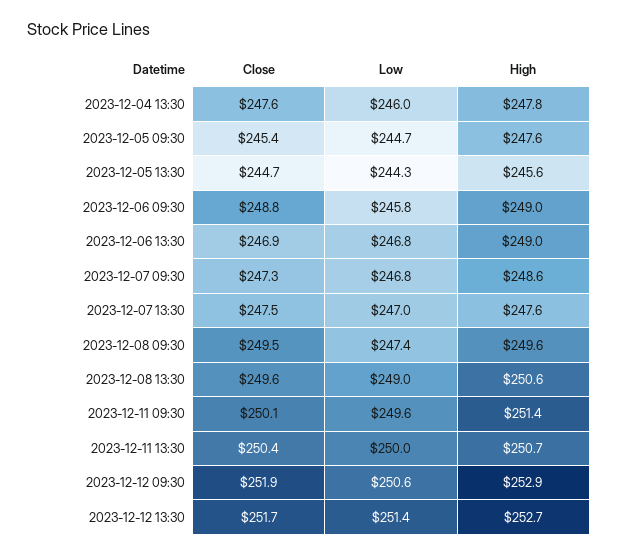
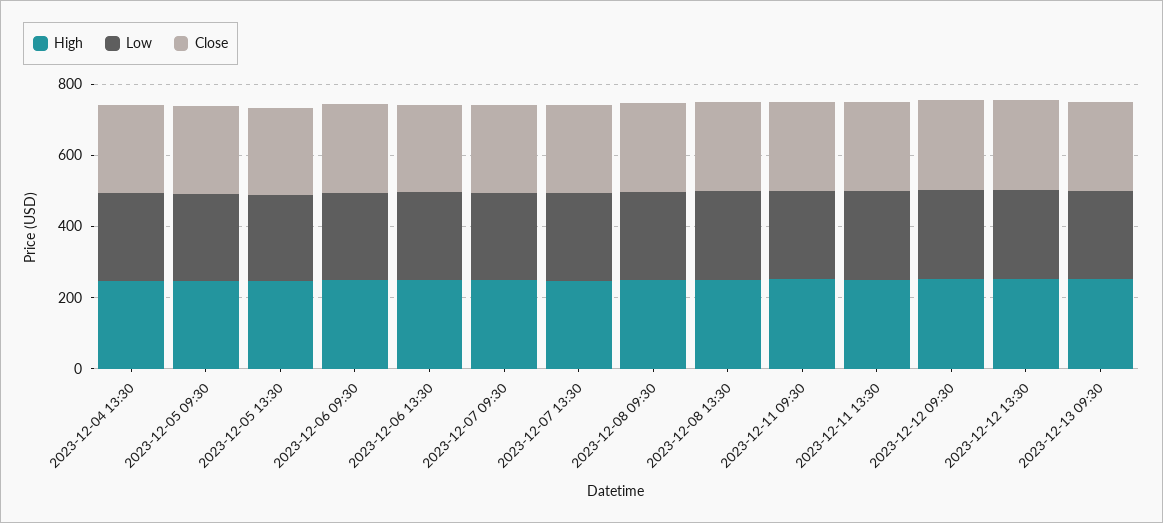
High, 2023-12-13 09:30: none -> 250
Low, 2023-12-13 09:30: none -> 250
Close, 2023-12-13 09:30: none -> 250

